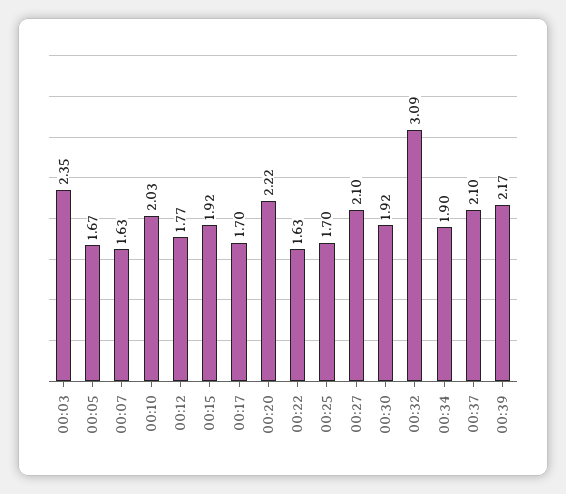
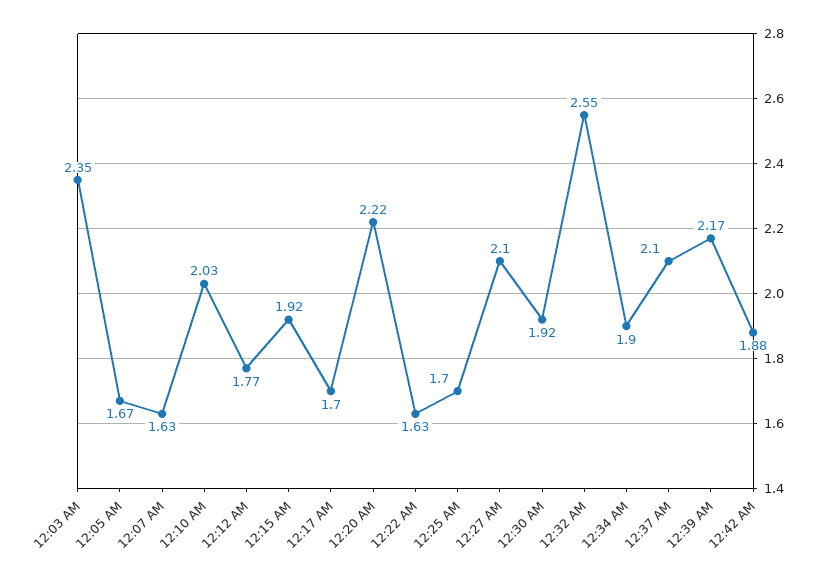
00:32: 3.09 -> 2.55
12:42 AM: none -> 1.88

